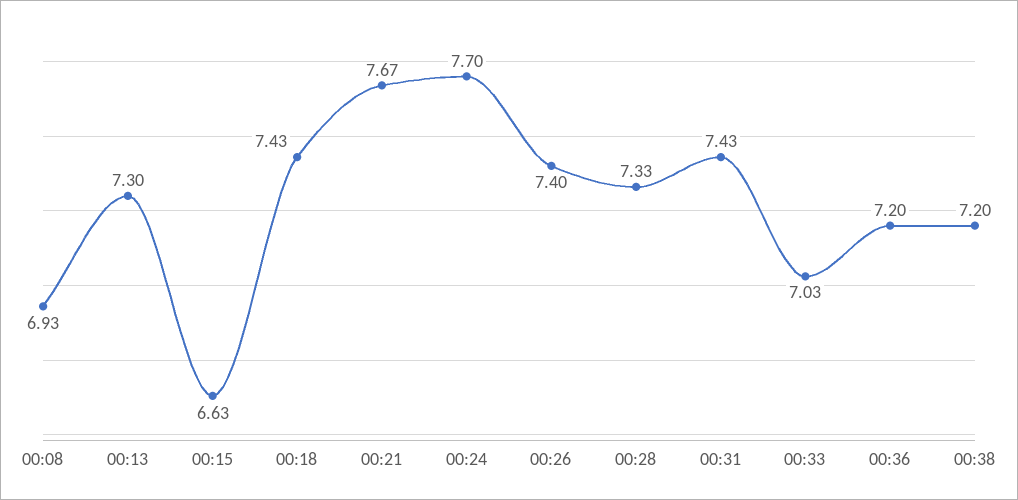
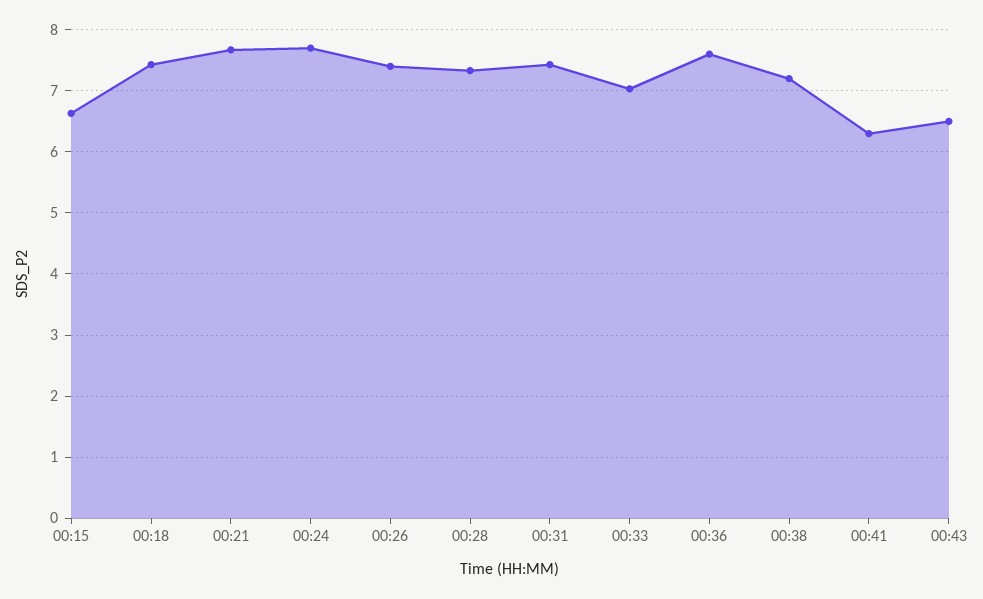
00:08: 6.93 -> none
00:13: 7.3 -> none
00:36: 7.2 -> 7.6
00:41: none -> 6.3
00:43: none -> 6.5

